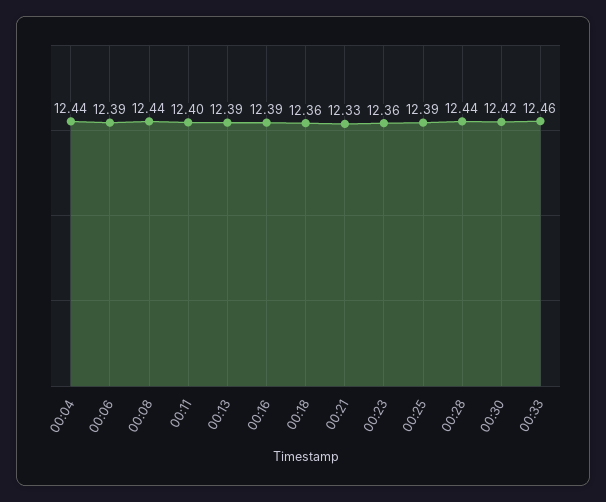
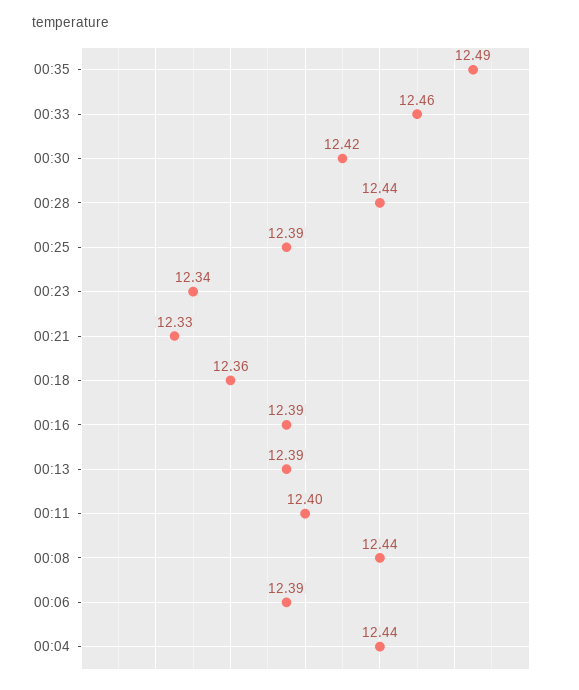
00:23: 12.36 -> 12.34
00:35: none -> 12.49

